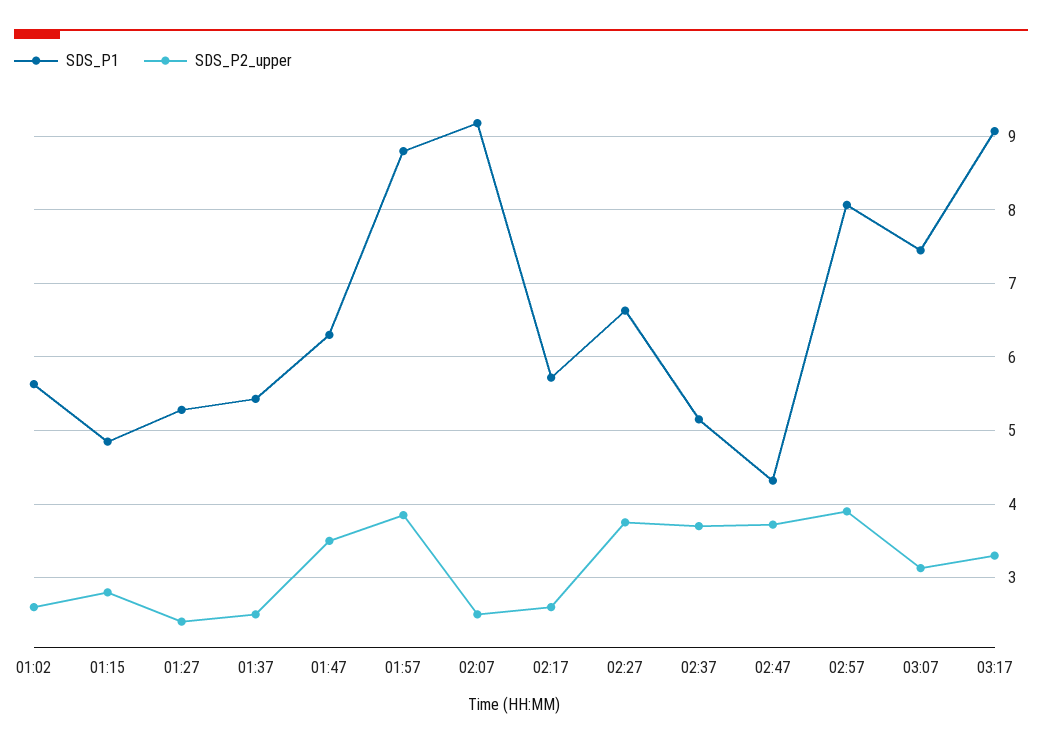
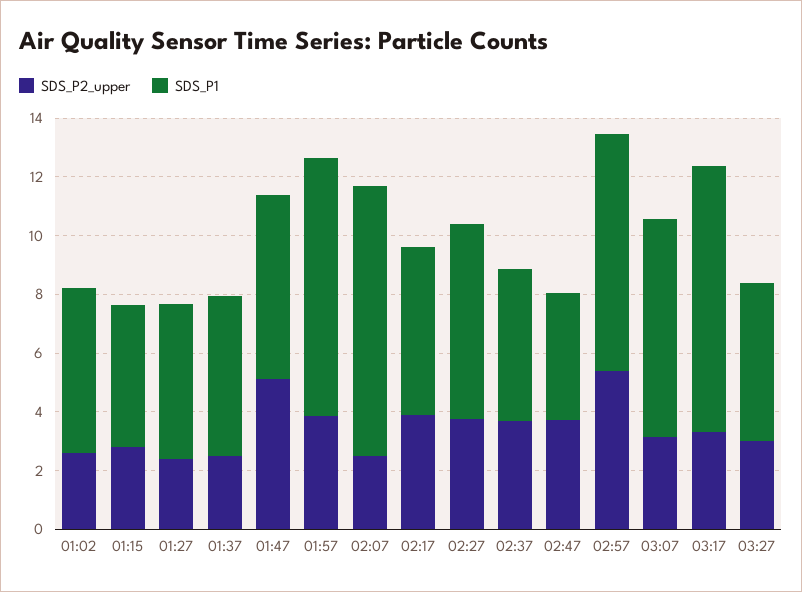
SDS_P2_upper, 01:47: 3.5 -> 5
SDS_P2_upper, 02:17: 2.6 -> 4
SDS_P2_upper, 02:57: 3.9 -> 5.5
SDS_P2_upper, 03:27: none -> 3
SDS_P1, 03:27: none -> 5.5

